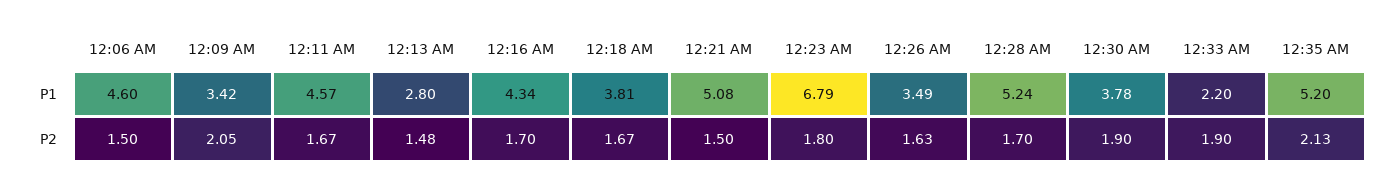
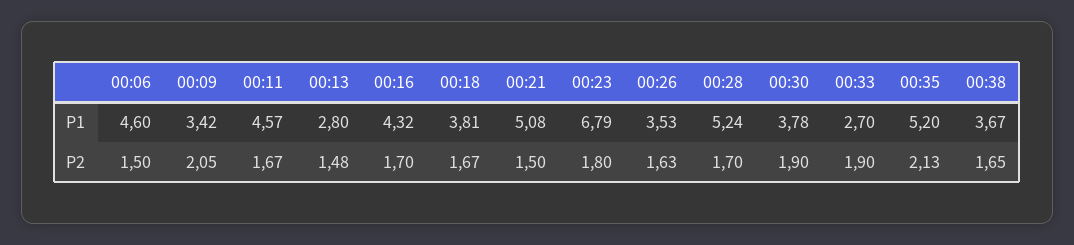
12:16 AM, P1: 4.34 -> 4.32
12:26 AM, P1: 3.49 -> 3.53
12:33 AM, P1: 2.2 -> 2.7
00:38, P1: none -> 3.67
00:38, P2: none -> 1.65

